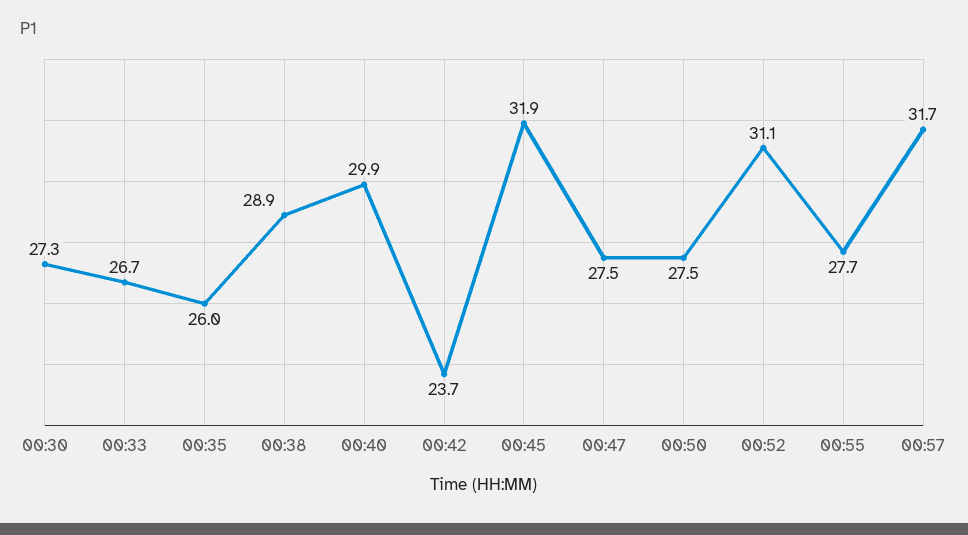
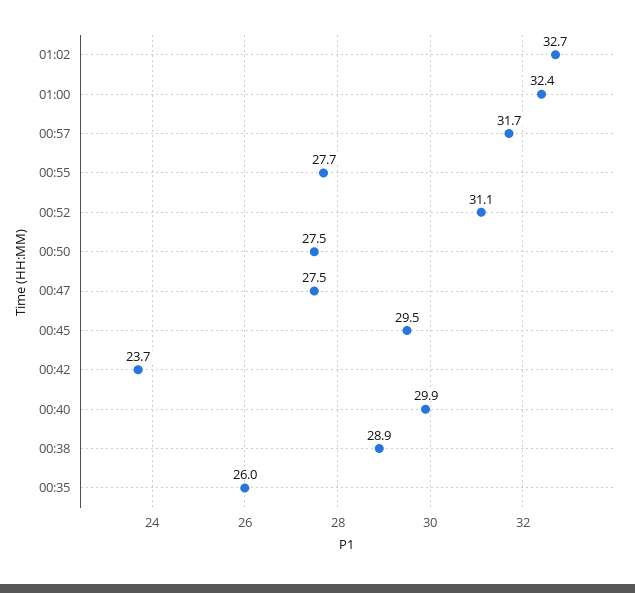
00:30: 27.3 -> none
00:33: 26.7 -> none
00:45: 31.9 -> 29.5
01:02: none -> 32.7
01:00: none -> 32.4

